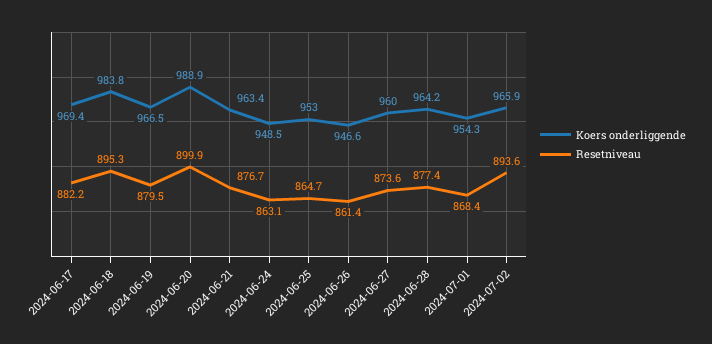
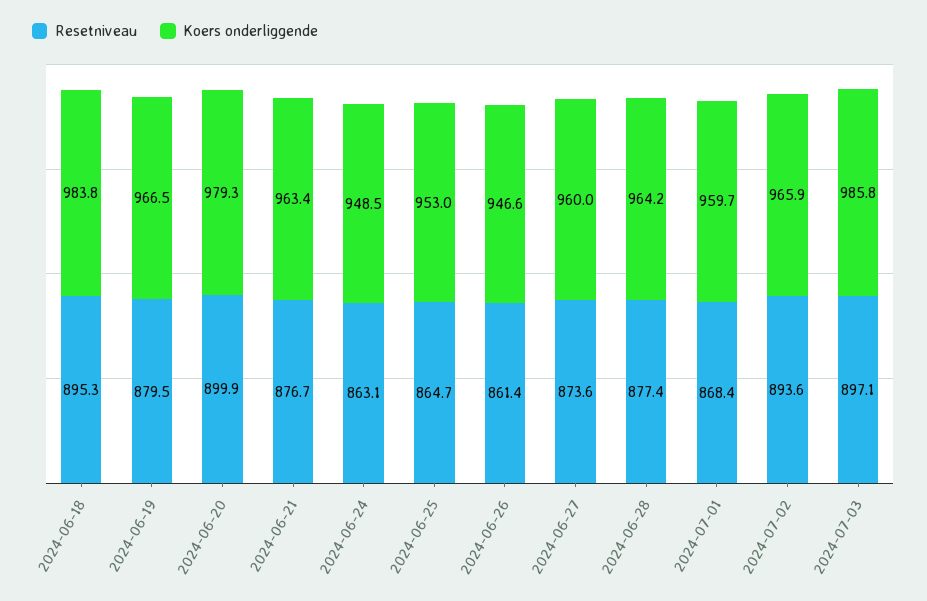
Koers onderliggende, 2024-06-17: 969.4 -> none
Resetniveau, 2024-06-17: 882.2 -> none
Koers onderliggende, 2024-06-20: 988.9 -> 979.3
Koers onderliggende, 2024-07-01: 954.3 -> 959.7
Resetniveau, 2024-07-03: none -> 897.1
Koers onderliggende, 2024-07-03: none -> 985.8

